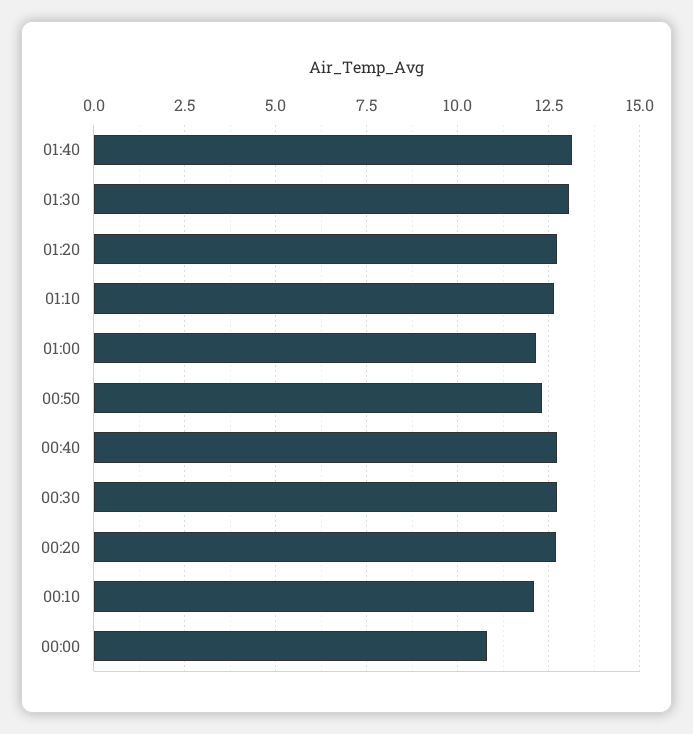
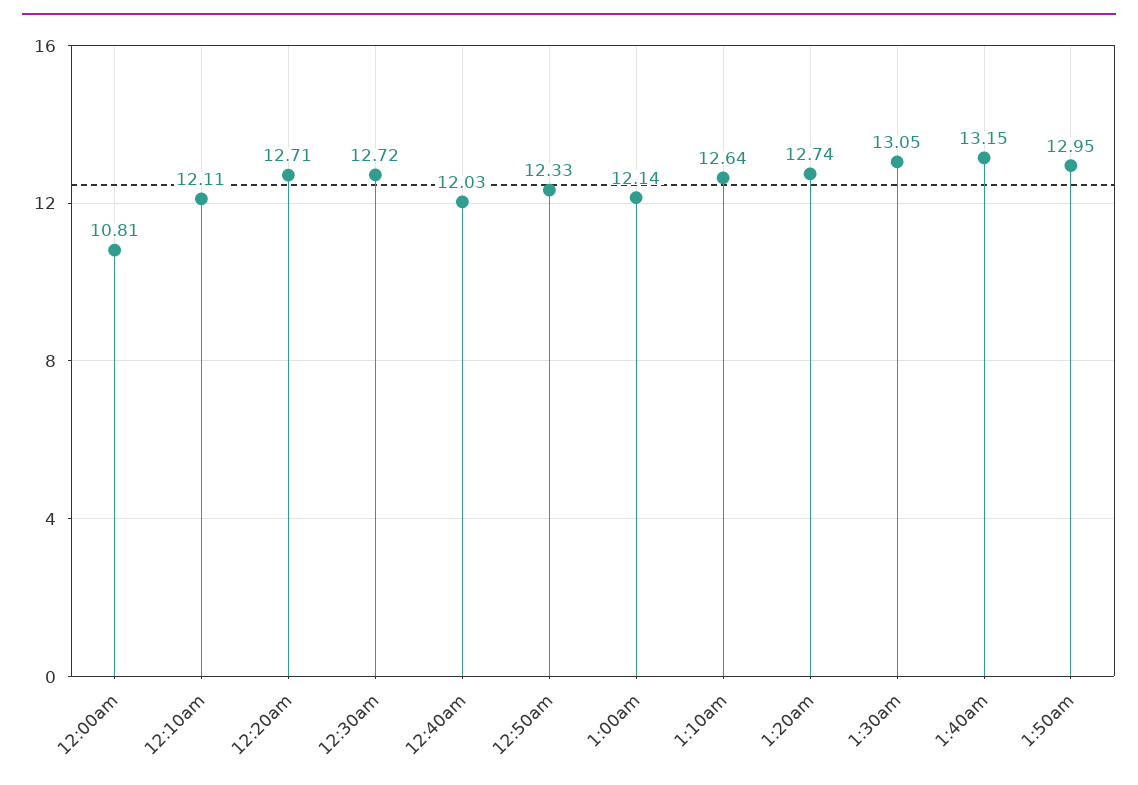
00:40: 12.75 -> 12.03
1:50am: none -> 12.95

